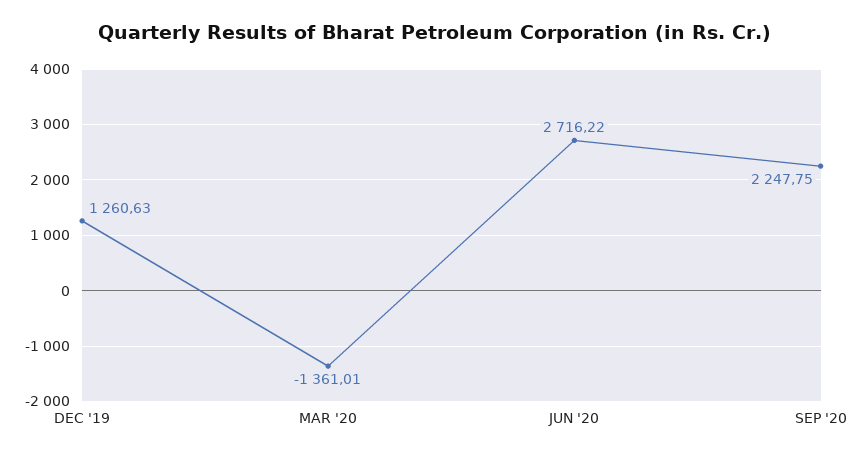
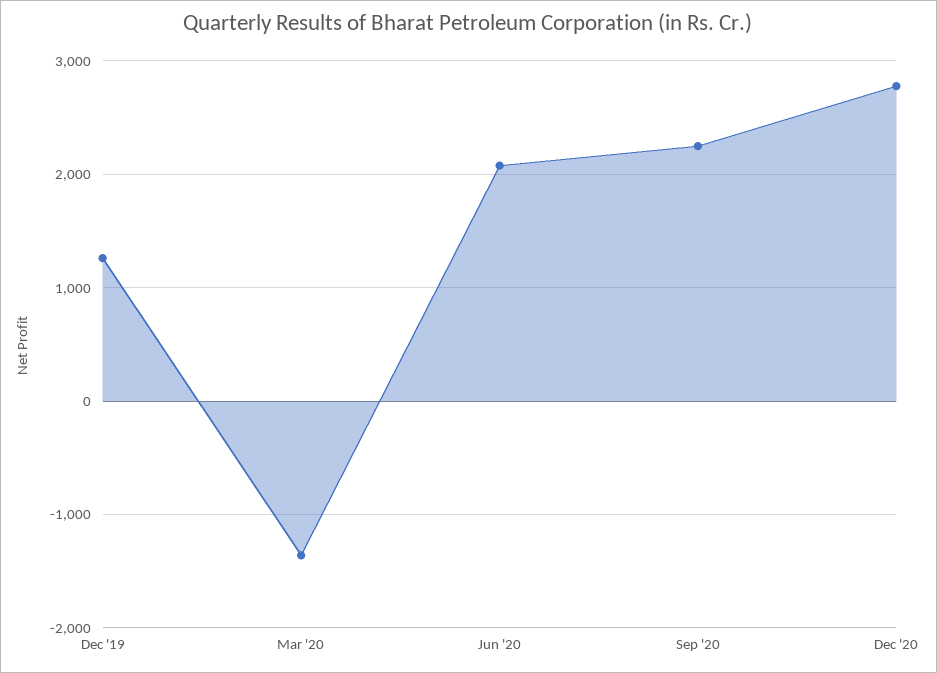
JUN '20: 2716.22 -> 2100
Dec '20: none -> 2800

